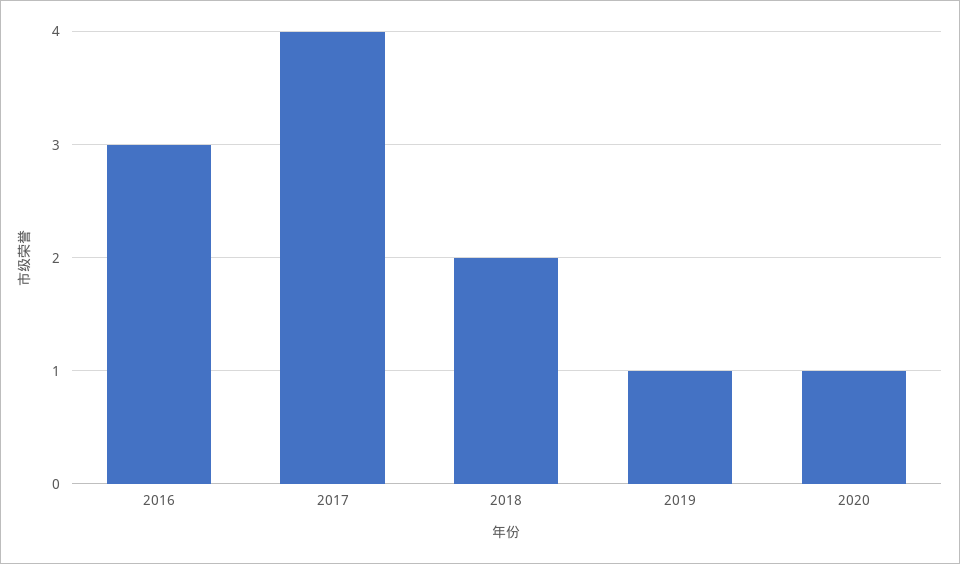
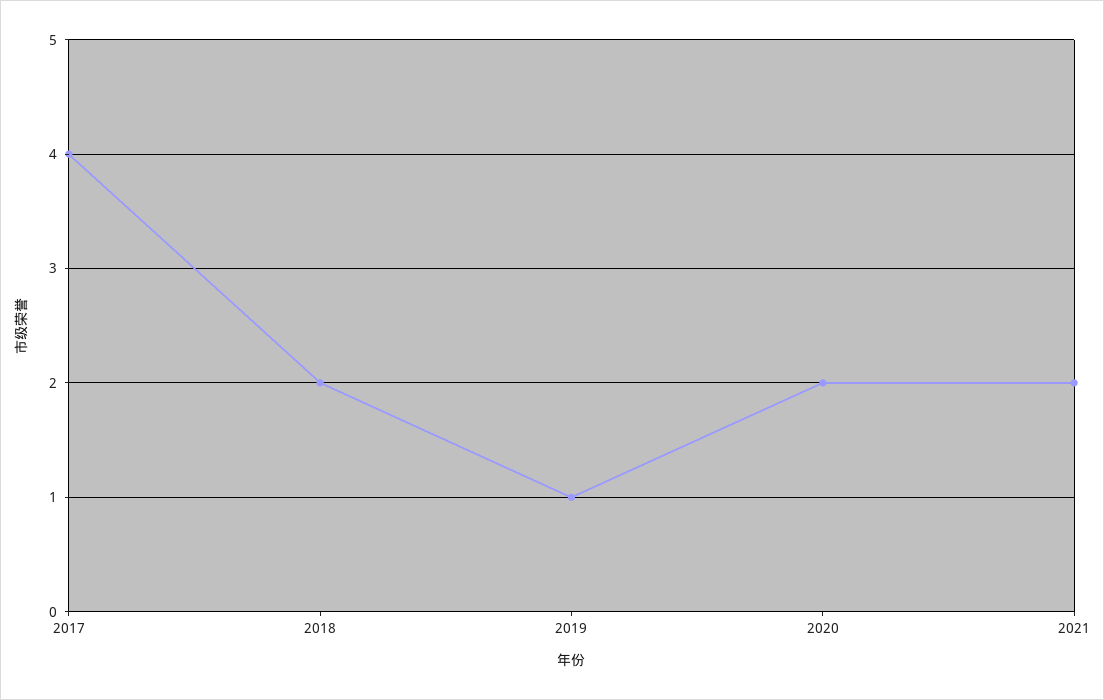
2016: 3 -> none
2020: 1 -> 2
2021: none -> 2

